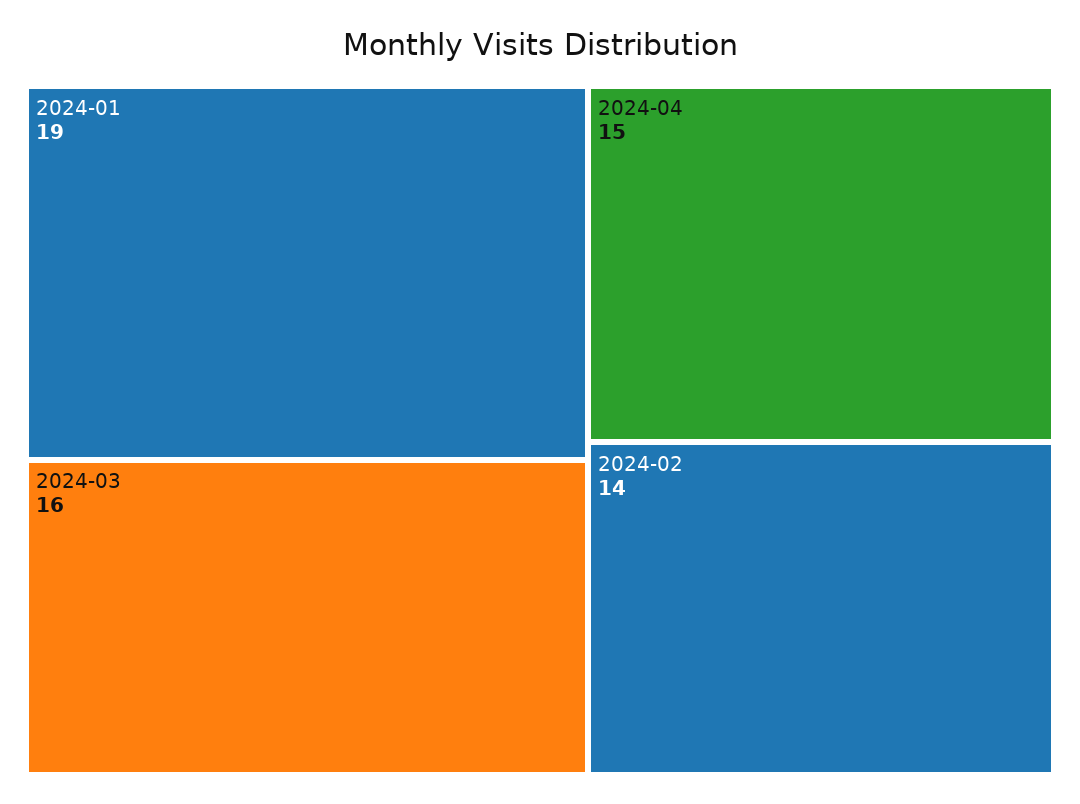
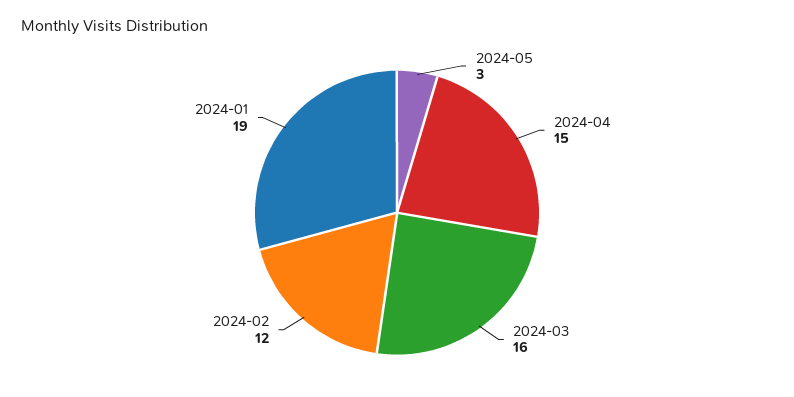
2024-02: 14 -> 12
2024-05: none -> 3

